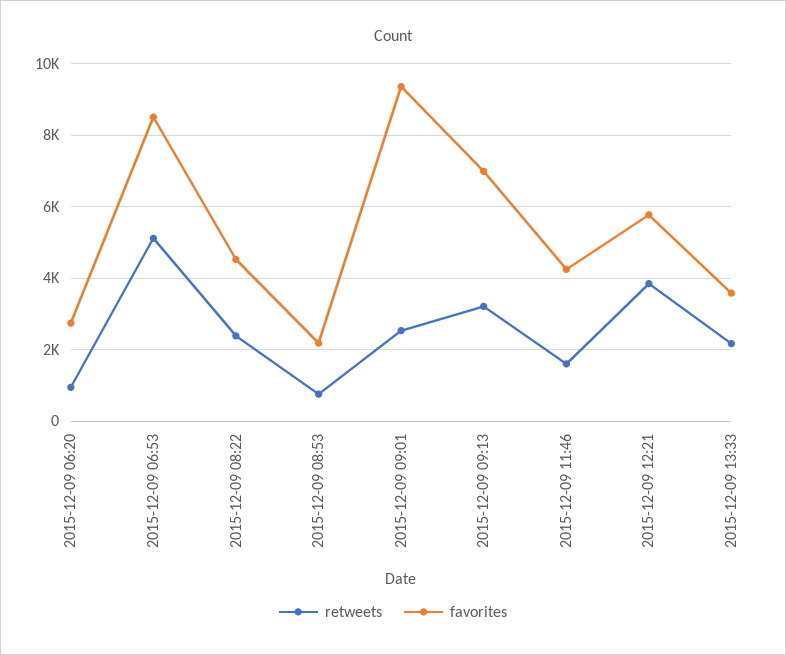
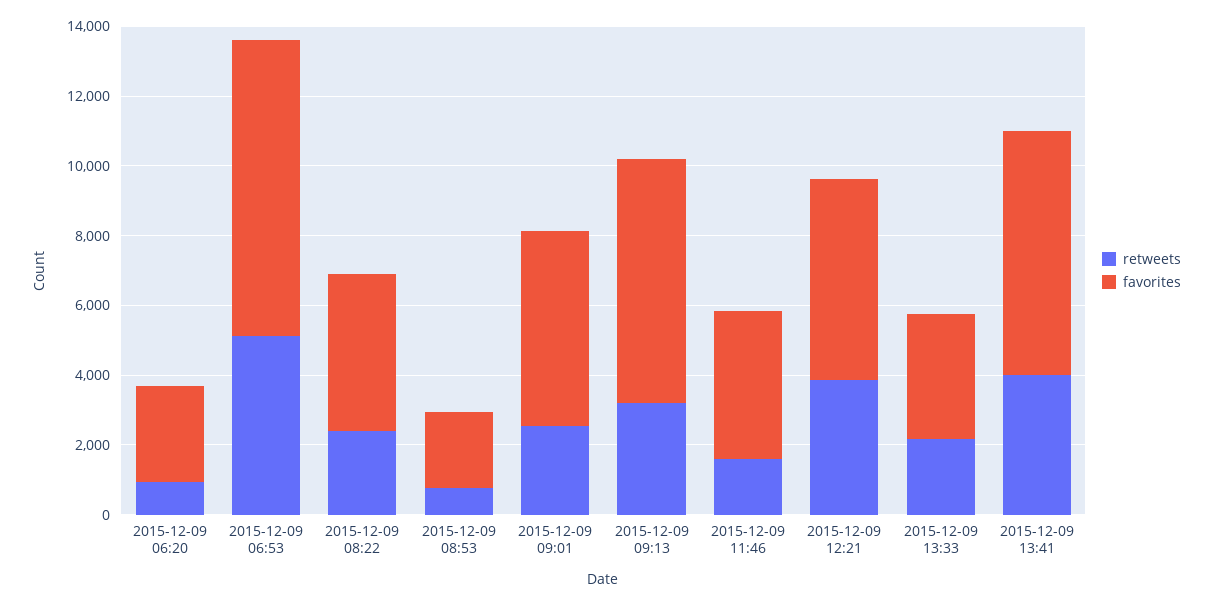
favorites, 2015-12-09 09:01: 9400 -> 5500
retweets, 2015-12-09 13:41: none -> 4000
favorites, 2015-12-09 13:41: none -> 7000

